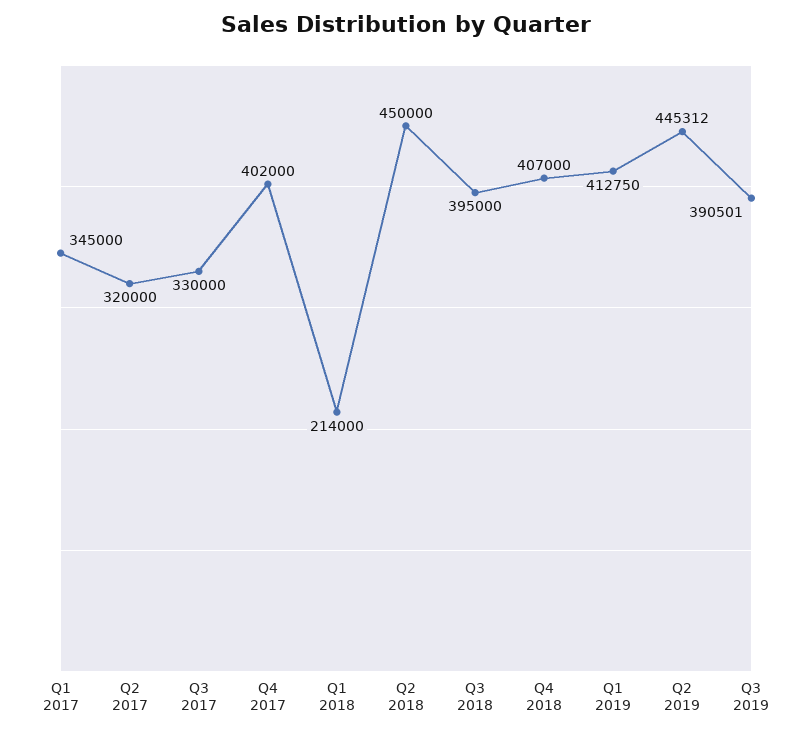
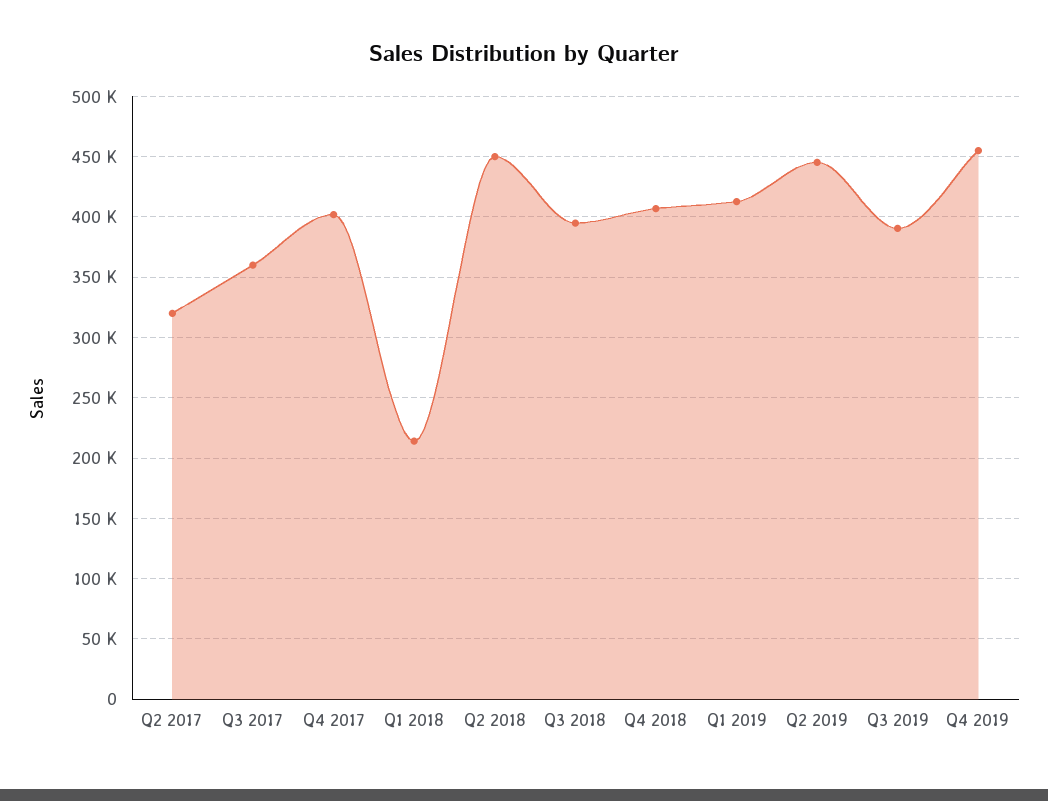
Q1 2017: 345000 -> none
Q3 2017: 330000 -> 360000
Q4 2019: none -> 455000

